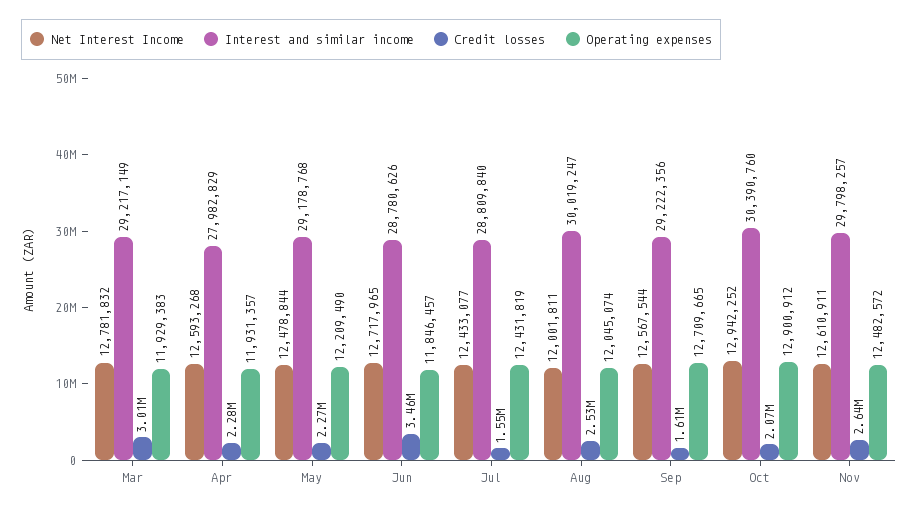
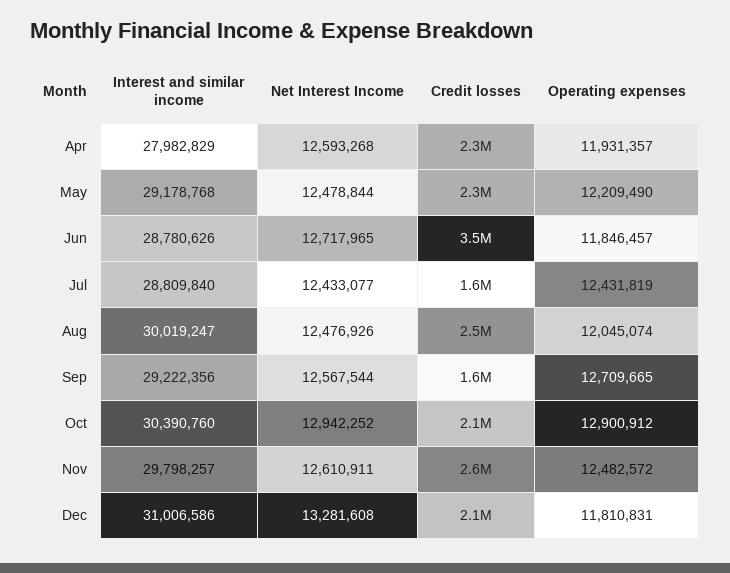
Net Interest Income, Mar: 12781832 -> none
Interest and similar income, Mar: 29217149 -> none
Credit losses, Mar: 3010000 -> none
Operating expenses, Mar: 11929383 -> none
Net Interest Income, Aug: 12001811 -> 12476926
Interest and similar income, Dec: none -> 31006586
Net Interest Income, Dec: none -> 13281608
Credit losses, Dec: none -> 2100000
Operating expenses, Dec: none -> 11810831

